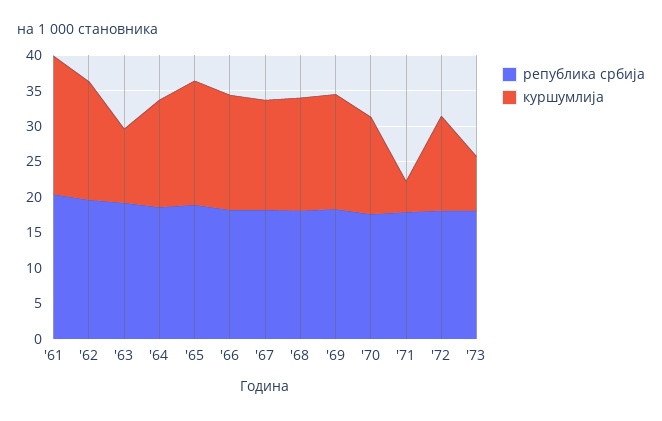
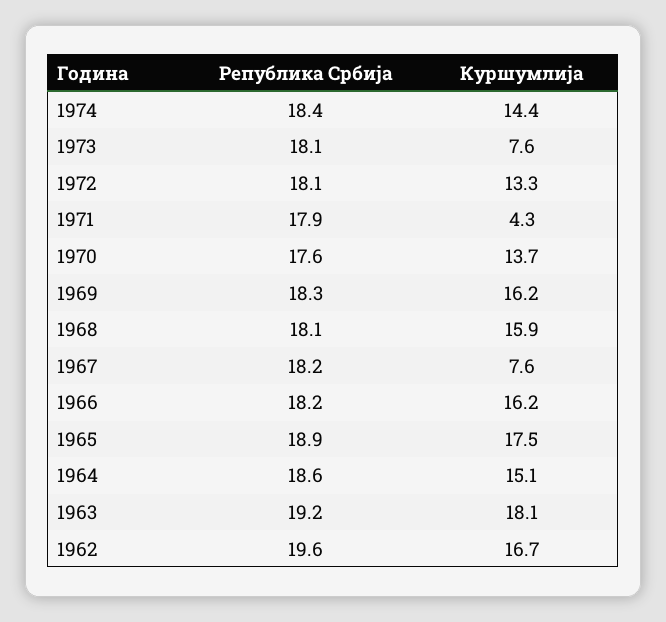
република србија, '61: 20 -> none
куршумлија, '61: 20 -> none
куршумлија, '63: 10 -> 18.1
куршумлија, '67: 15 -> 7.6
република србија, 1974: none -> 18.4
куршумлија, 1974: none -> 14.4

